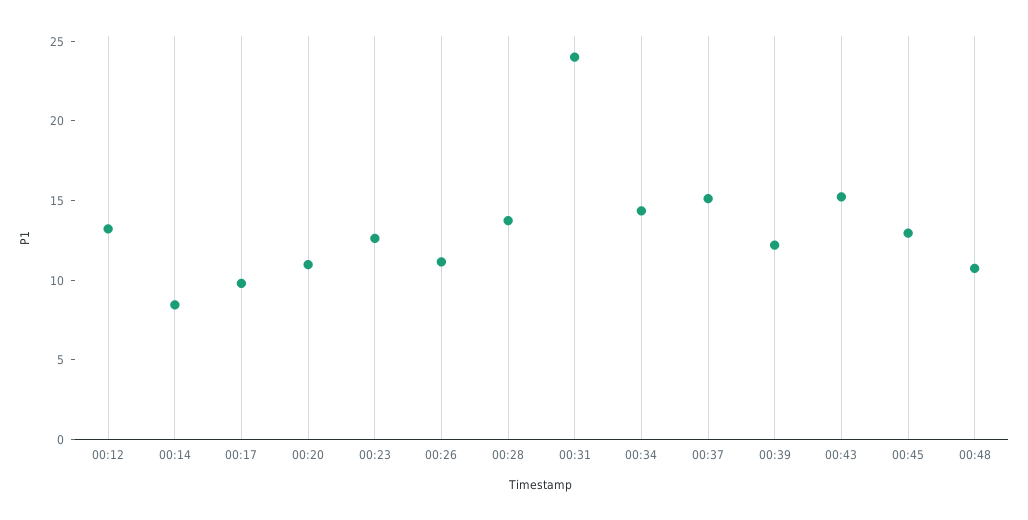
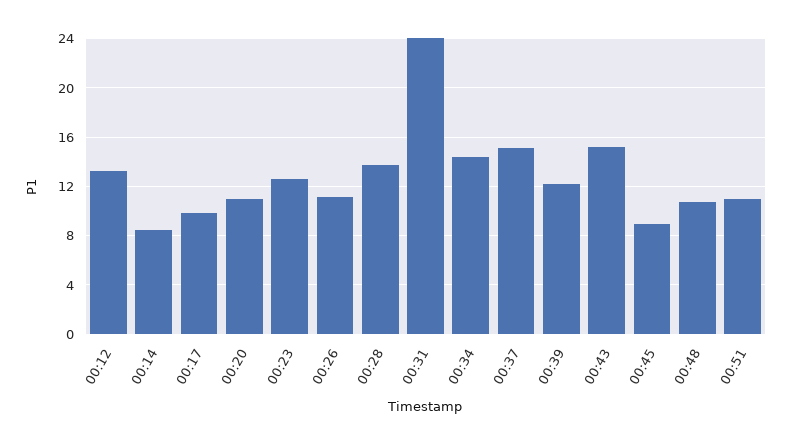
00:45: 13 -> 9
00:51: none -> 11

